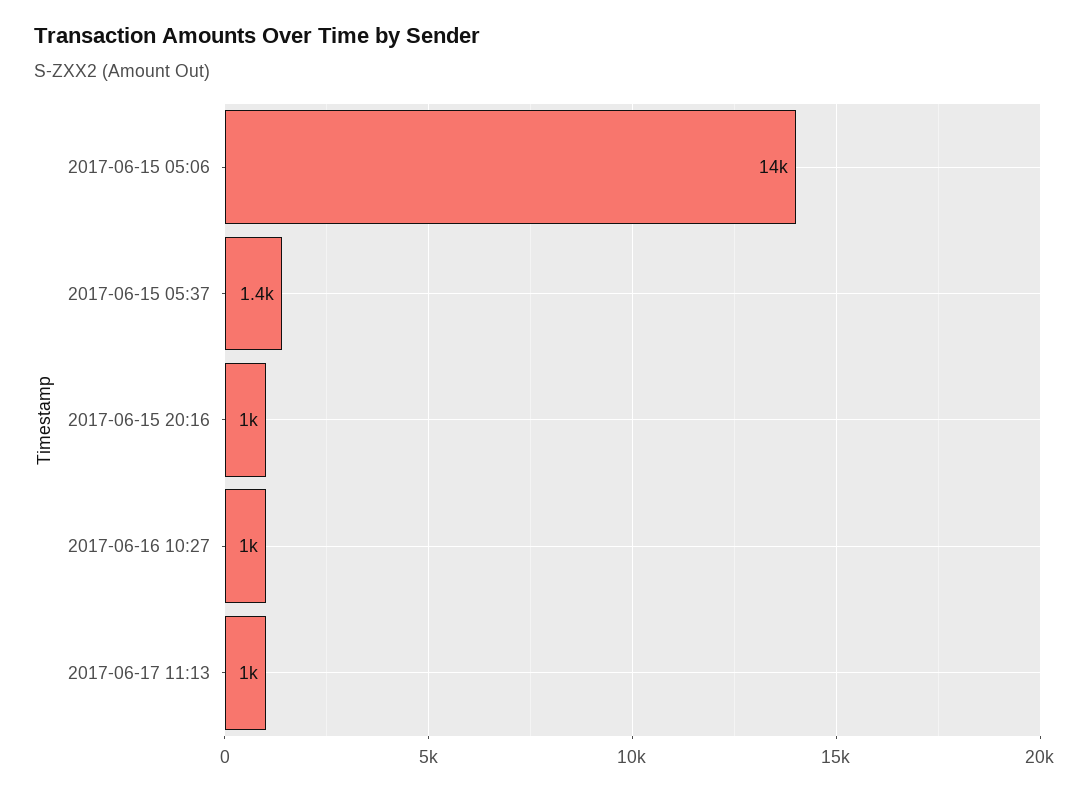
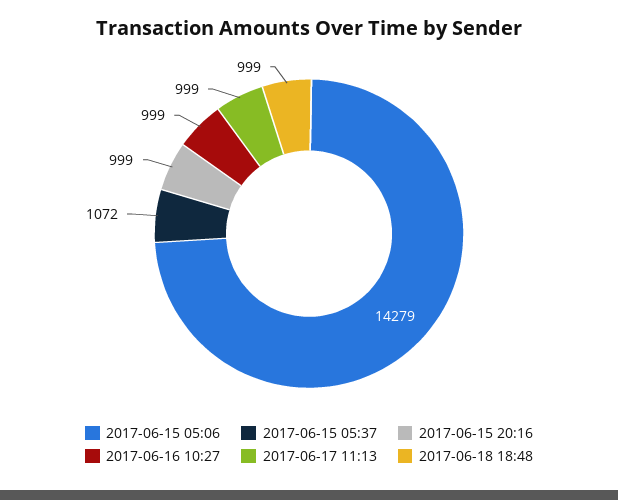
2017-06-15 05:37: 1400 -> 1072
2017-06-18 18:48: none -> 999

